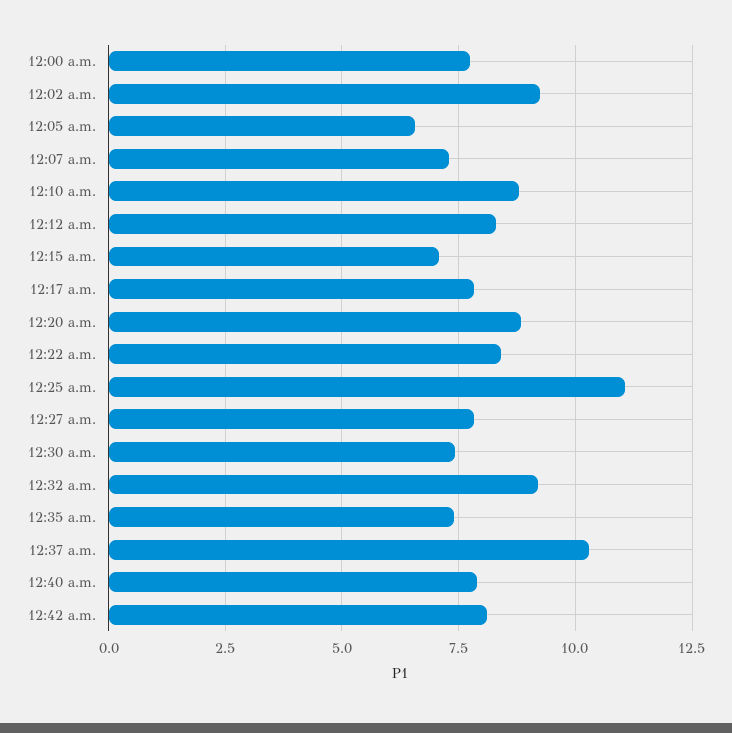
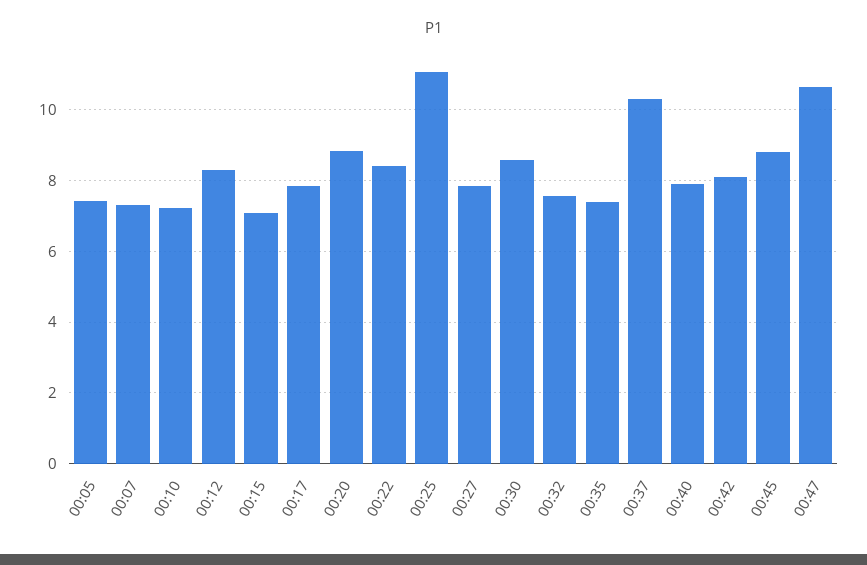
12:00 a.m.: 7.75 -> none
12:02 a.m.: 9.25 -> none
12:05 a.m.: 6.5 -> 7.4
12:10 a.m.: 8.75 -> 7.2
12:30 a.m.: 7.5 -> 8.6
12:32 a.m.: 9.25 -> 7.6
00:45: none -> 8.8
00:47: none -> 10.6

